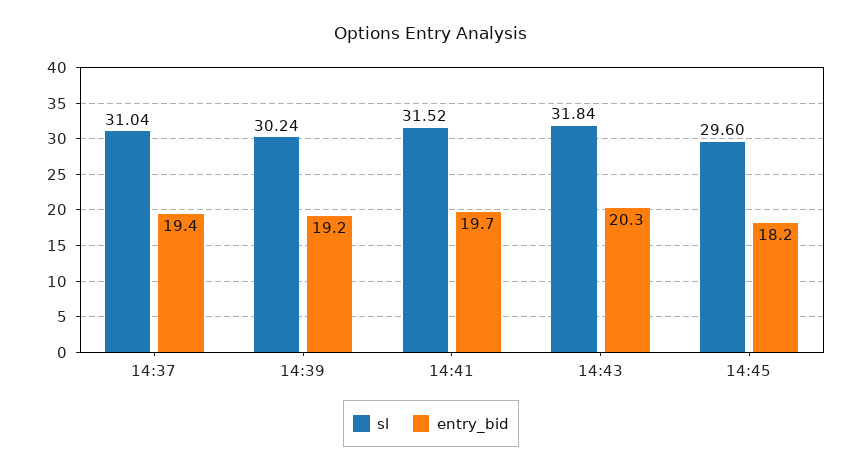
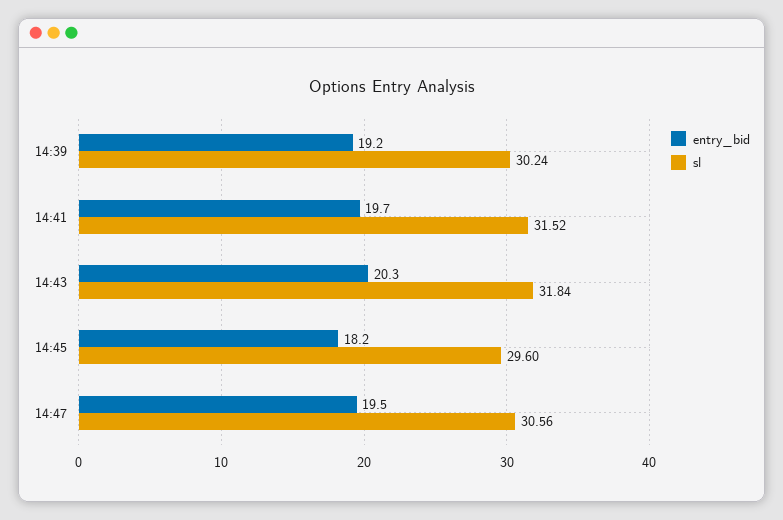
sl, 14:37: 31.04 -> none
entry_bid, 14:37: 19.4 -> none
entry_bid, 14:47: none -> 19.5
sl, 14:47: none -> 30.56

